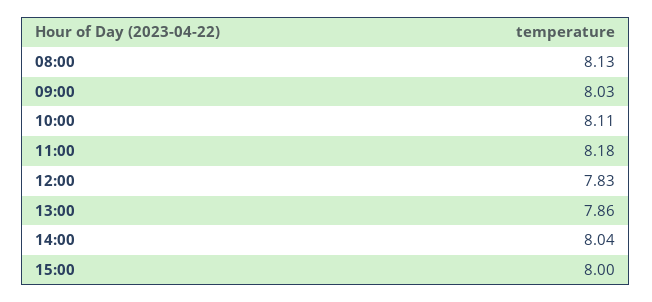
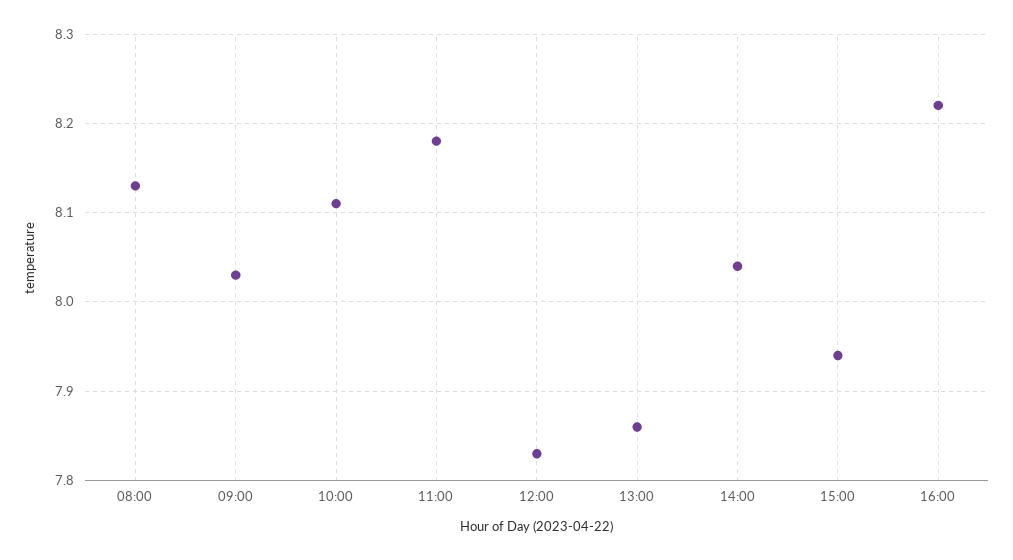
15:00: 8 -> 7.94
16:00: none -> 8.22

